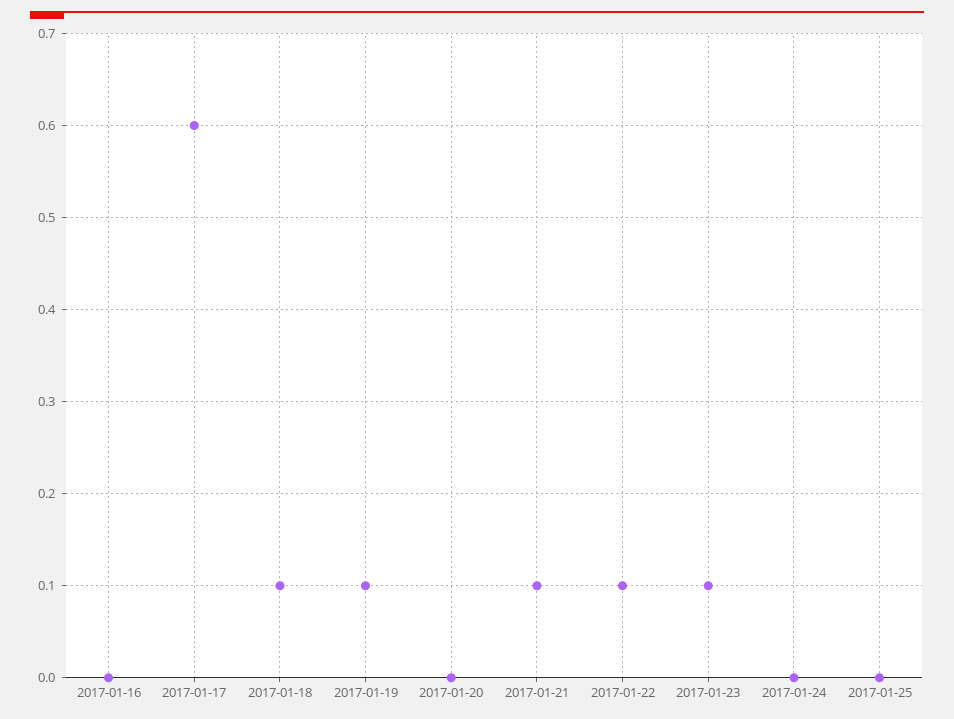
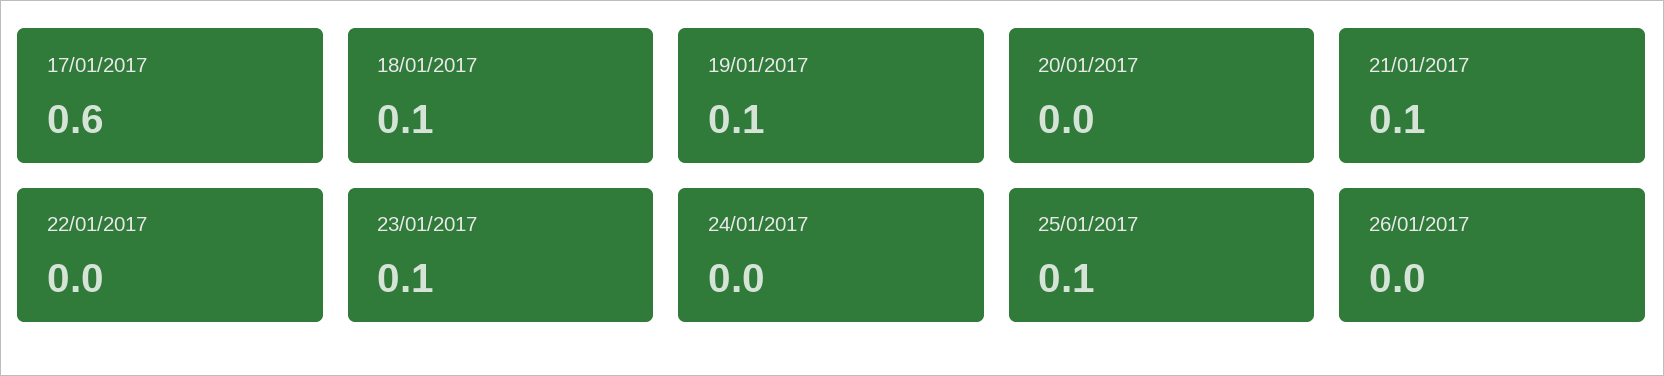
2017-01-16: 0 -> none
2017-01-22: 0.1 -> 0
2017-01-25: 0 -> 0.1
26/01/2017: none -> 0

